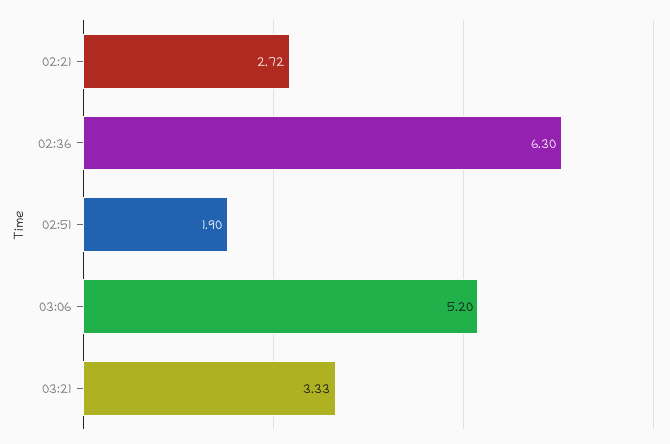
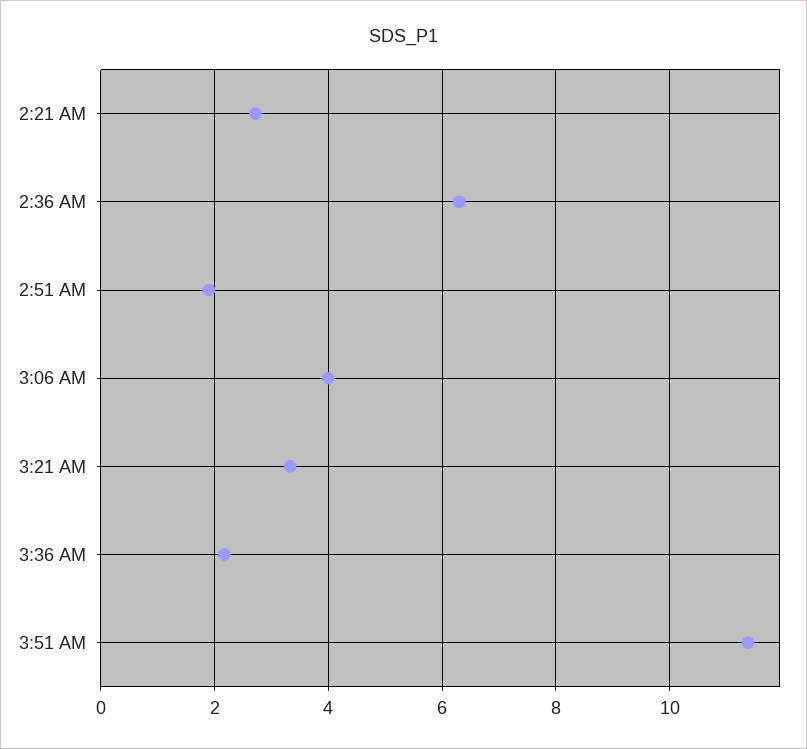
03:06: 5.2 -> 4
3:36 AM: none -> 2.2
3:51 AM: none -> 11.4

